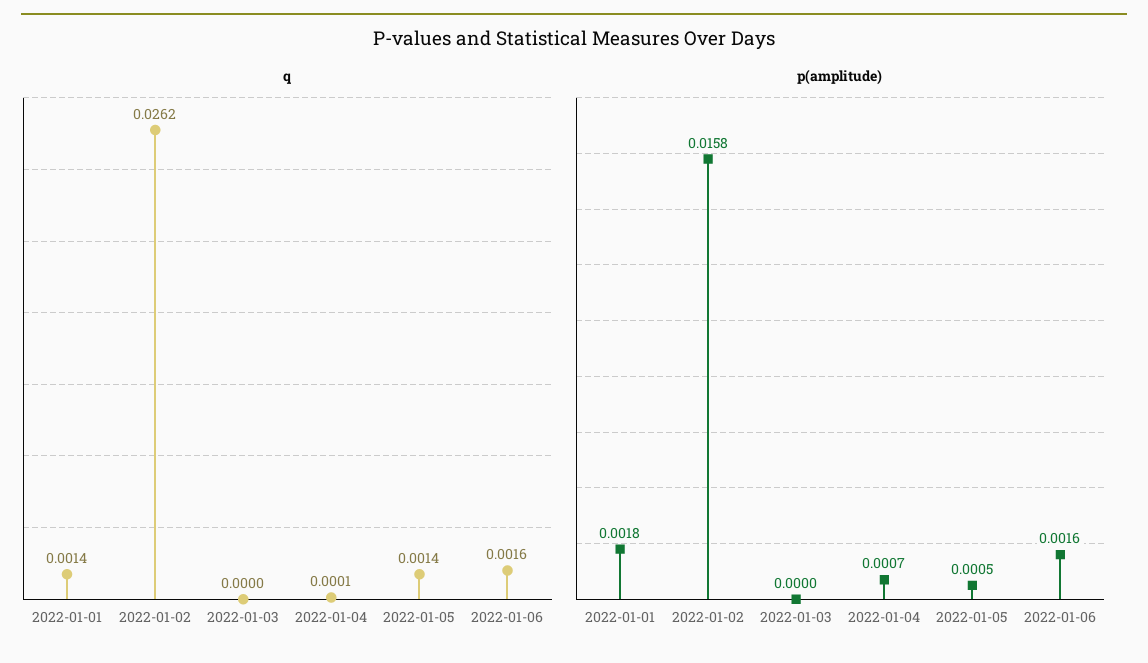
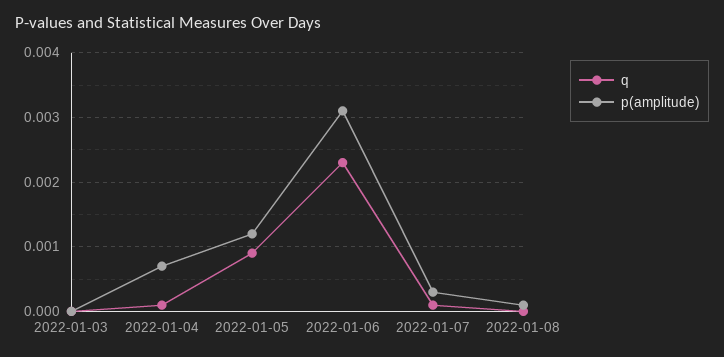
q, 2022-01-01: 0.0014 -> none
q, 2022-01-02: 0.0262 -> none
q, 2022-01-05: 0.0014 -> 0.0009
q, 2022-01-06: 0.0016 -> 0.0023
p(amplitude), 2022-01-01: 0.0018 -> none
p(amplitude), 2022-01-02: 0.0158 -> none
p(amplitude), 2022-01-05: 0.0005 -> 0.0012
p(amplitude), 2022-01-06: 0.0016 -> 0.0031
q, 2022-01-07: none -> 0.0001
p(amplitude), 2022-01-07: none -> 0.0003
q, 2022-01-08: none -> 0
p(amplitude), 2022-01-08: none -> 0.0001

